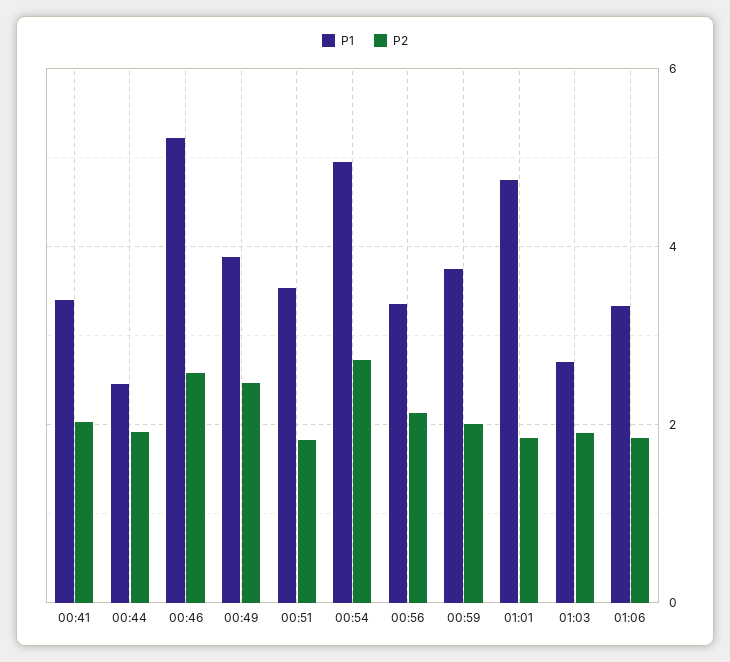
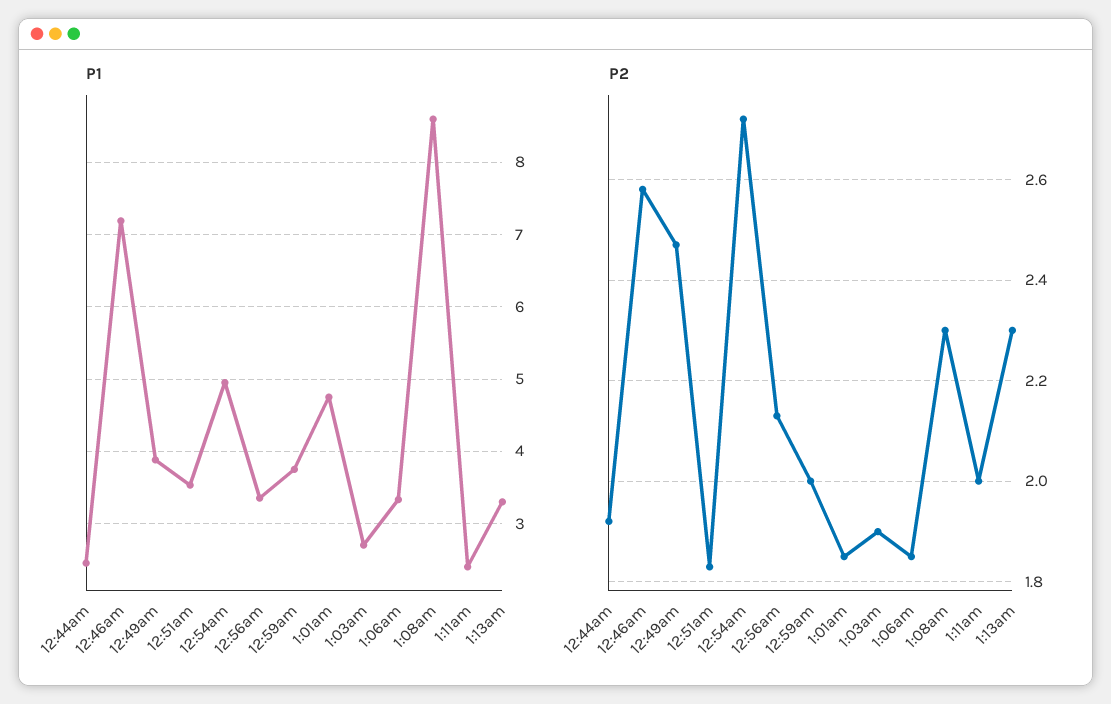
P1, 00:41: 3.4 -> none
P2, 00:41: 2 -> none
P1, 00:46: 5.2 -> 7.2
P1, 1:08am: none -> 8.6
P1, 1:11am: none -> 2.4
P1, 1:13am: none -> 3.3
P2, 1:08am: none -> 2.3
P2, 1:11am: none -> 2
P2, 1:13am: none -> 2.3

